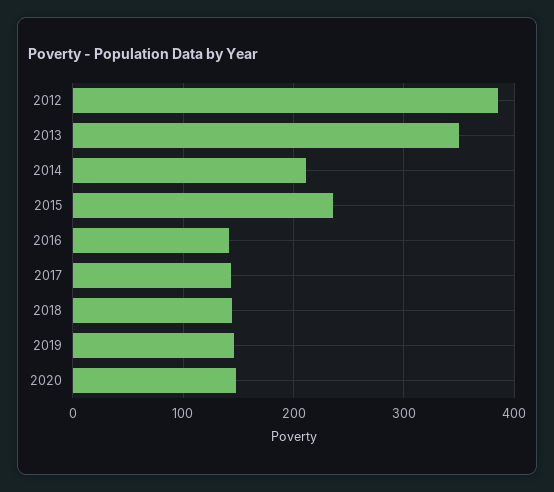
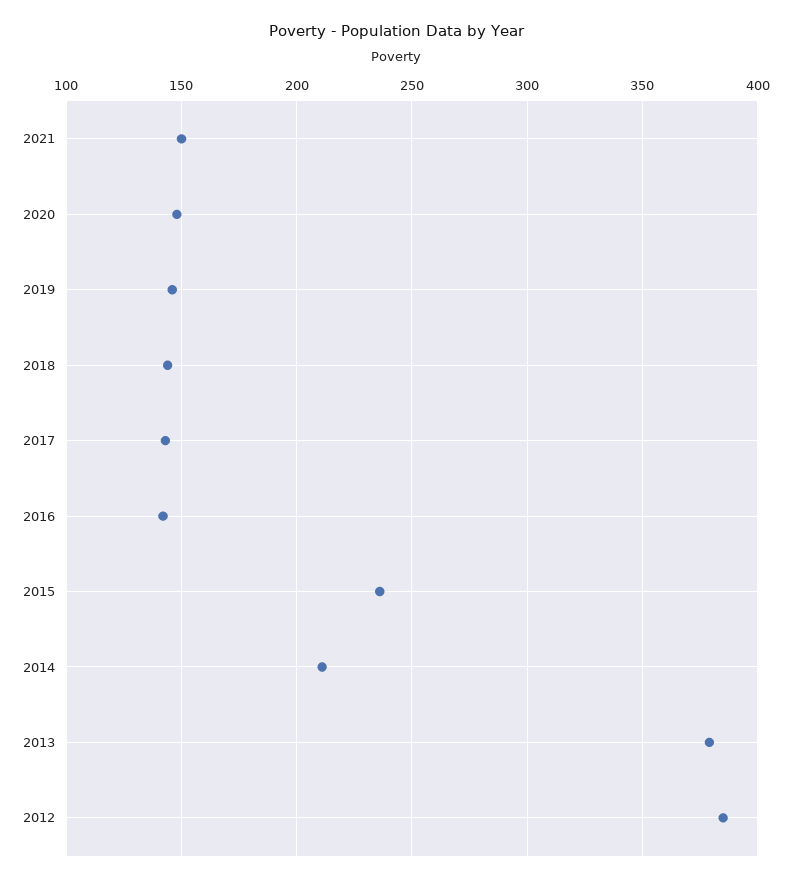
2013: 350 -> 380
2021: none -> 150

